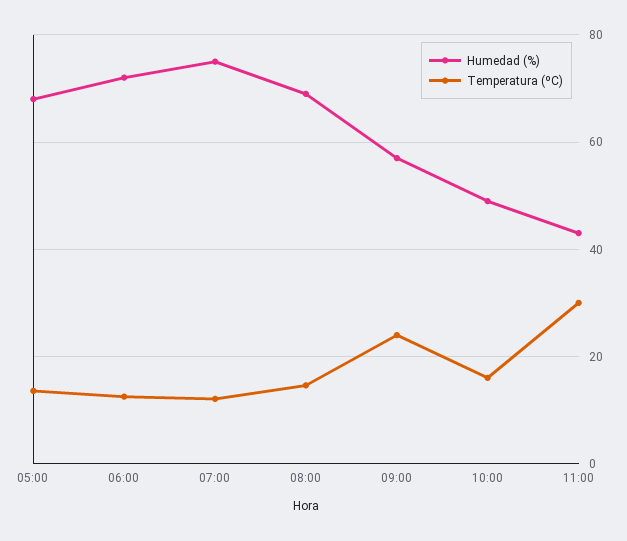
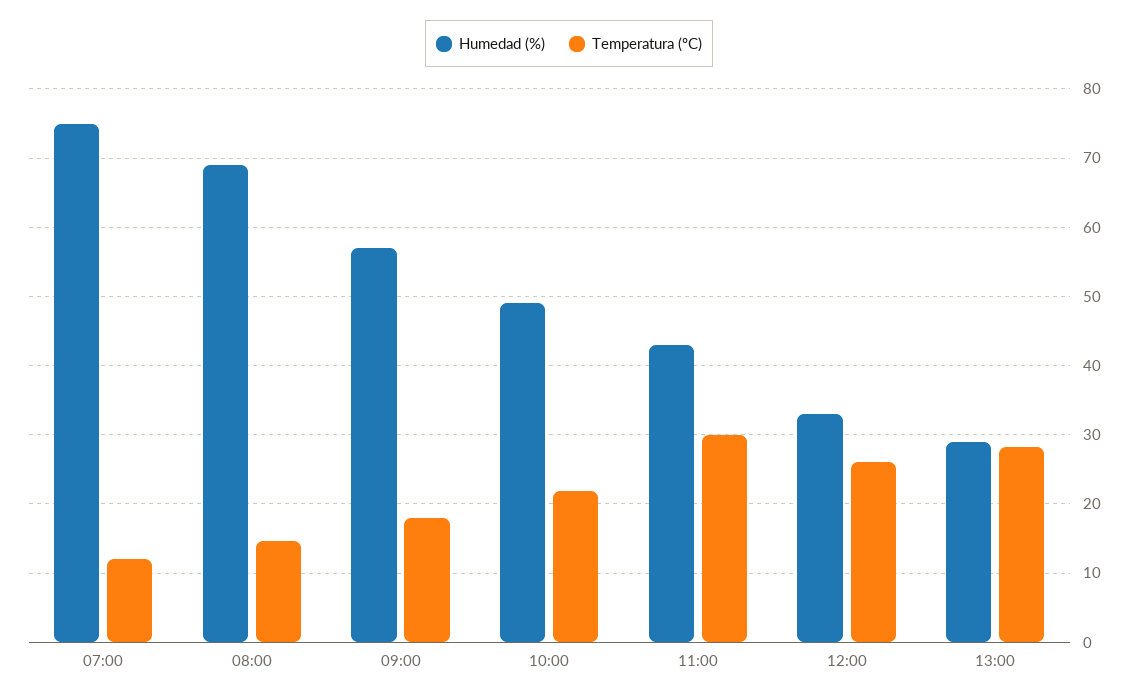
Humedad (%), 05:00: 68 -> none
Temperatura (ºC), 05:00: 14 -> none
Humedad (%), 06:00: 72 -> none
Temperatura (ºC), 06:00: 12 -> none
Temperatura (ºC), 09:00: 24 -> 18
Temperatura (ºC), 10:00: 16 -> 22
Humedad (%), 12:00: none -> 33
Temperatura (ºC), 12:00: none -> 26
Humedad (%), 13:00: none -> 29
Temperatura (ºC), 13:00: none -> 28

